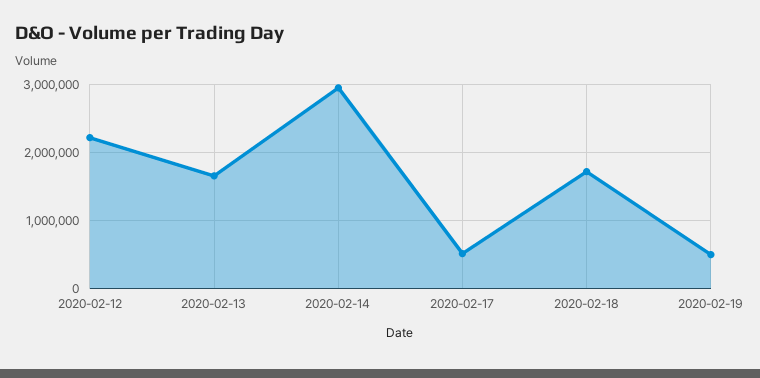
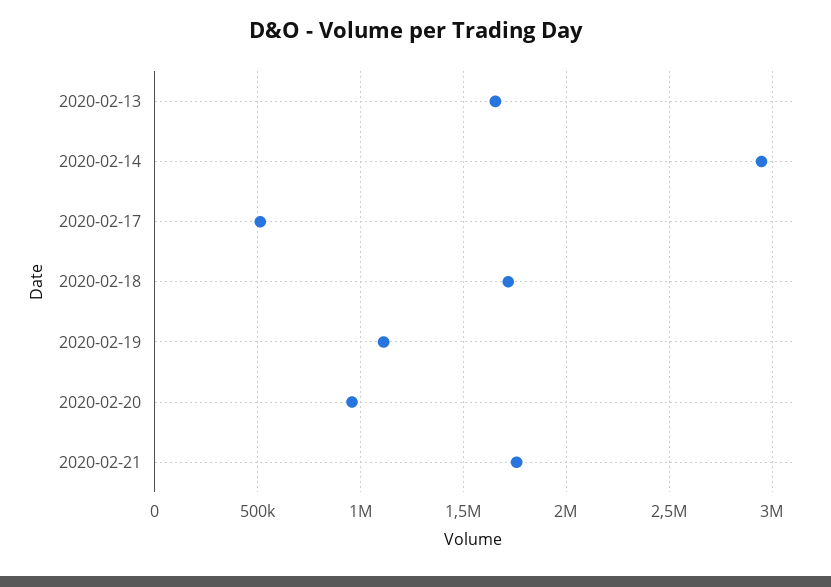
2020-02-12: 2200000 -> none
2020-02-19: 500000 -> 1100000
2020-02-20: none -> 950000
2020-02-21: none -> 1750000

